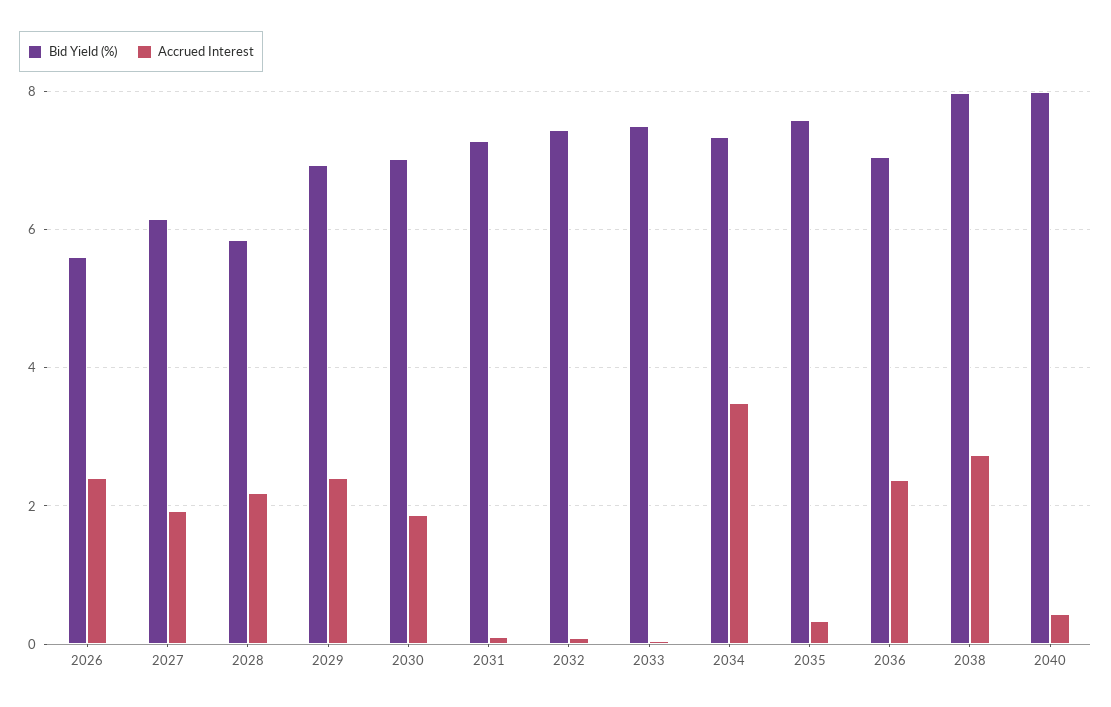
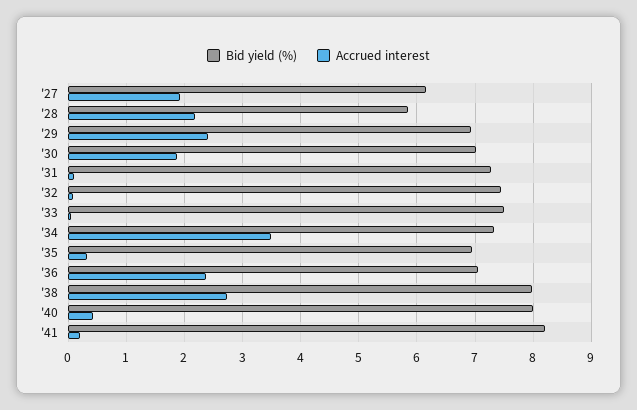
Bid Yield (%), 2026: 5.6 -> none
Accrued Interest, 2026: 2.4 -> none
Bid Yield (%), 2035: 7.6 -> 7
Bid Yield (%), '41: none -> 8.2
Accrued Interest, '41: none -> 0.2

